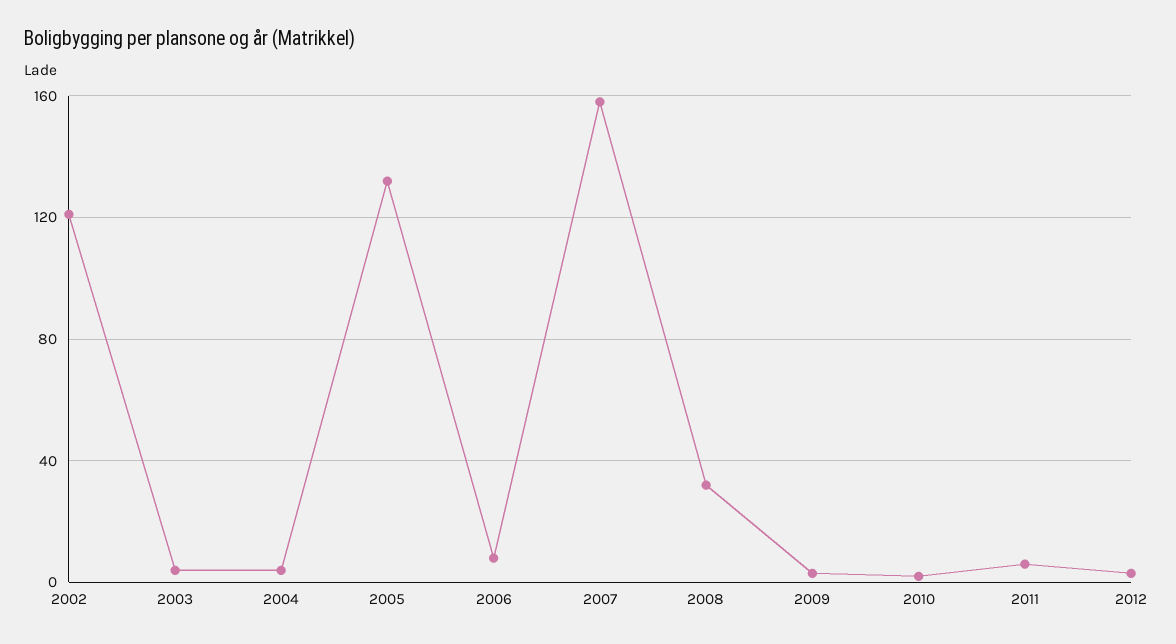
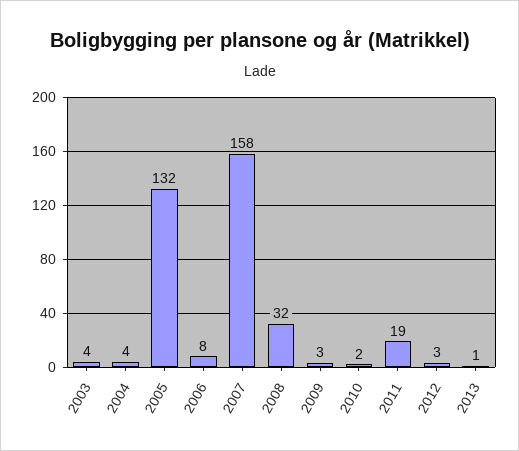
2002: 120 -> none
2011: 5 -> 19
2013: none -> 1

